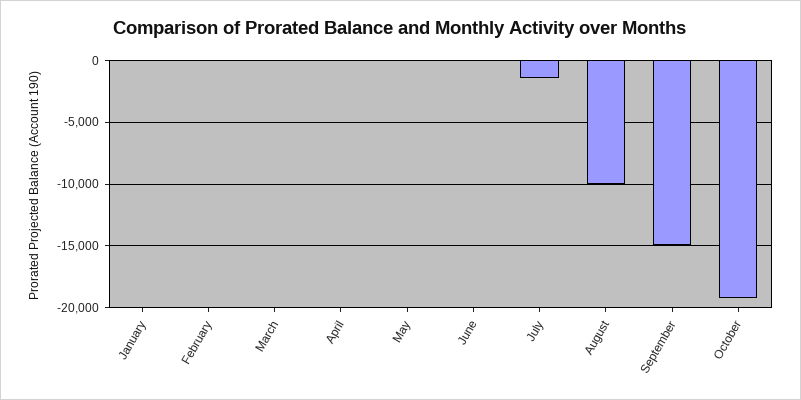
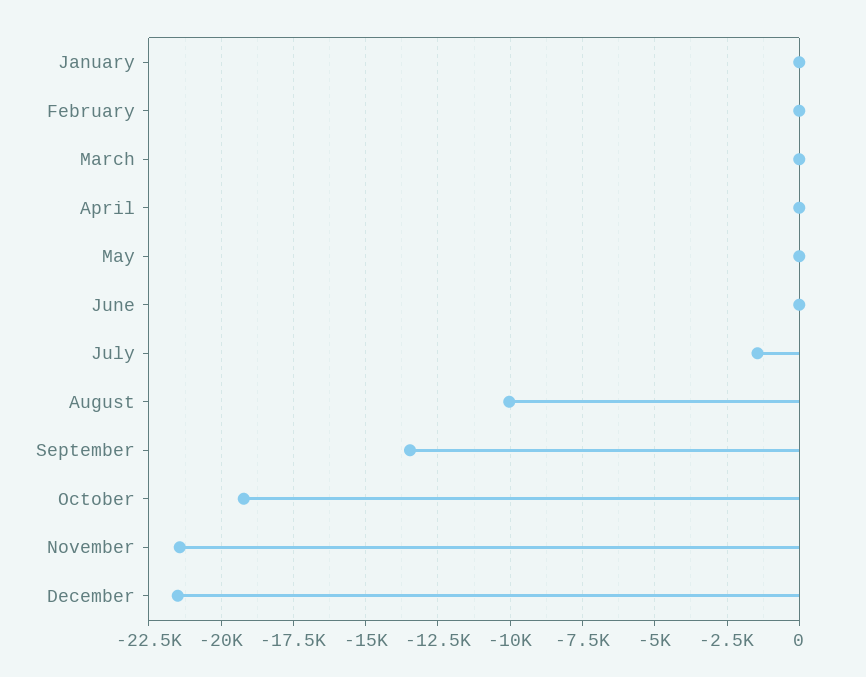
September: -15000 -> -13500
November: none -> -21500
December: none -> -21500

